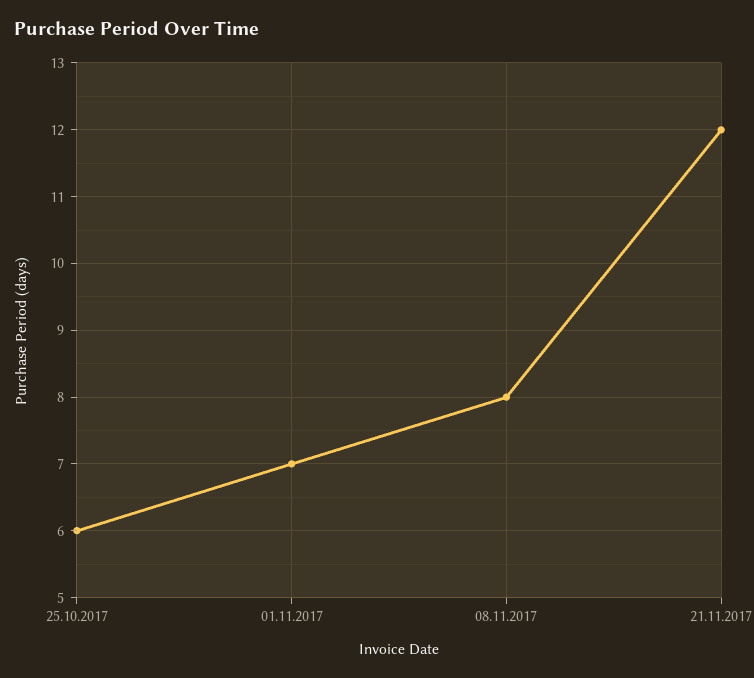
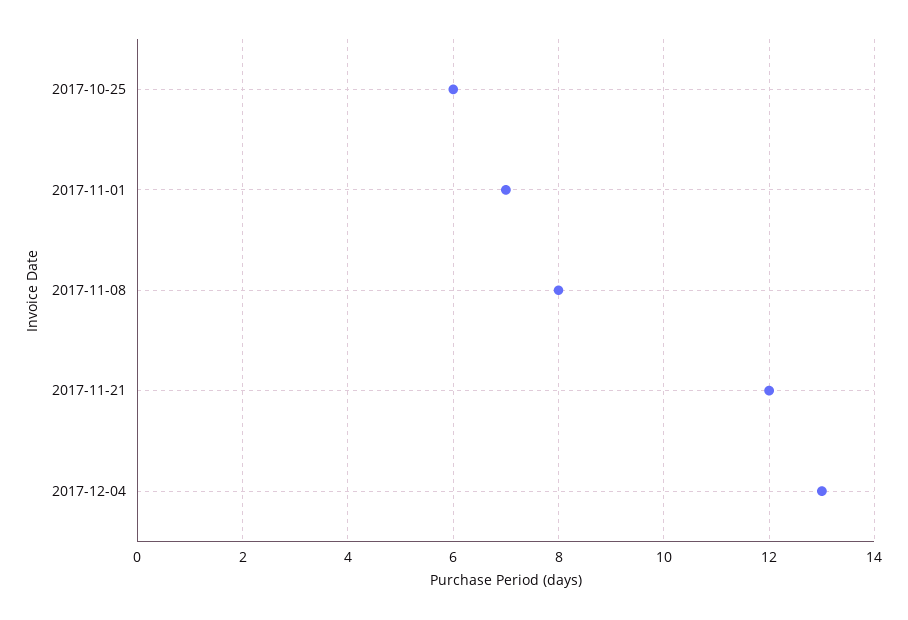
2017-12-04: none -> 13

